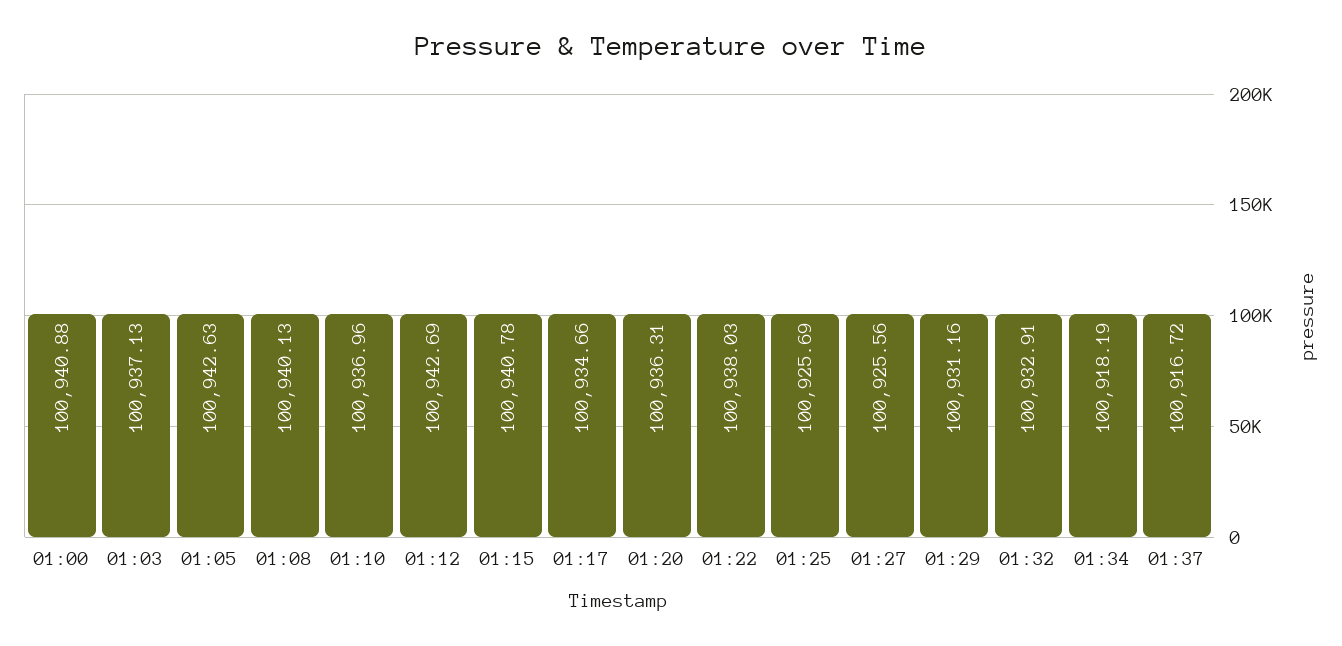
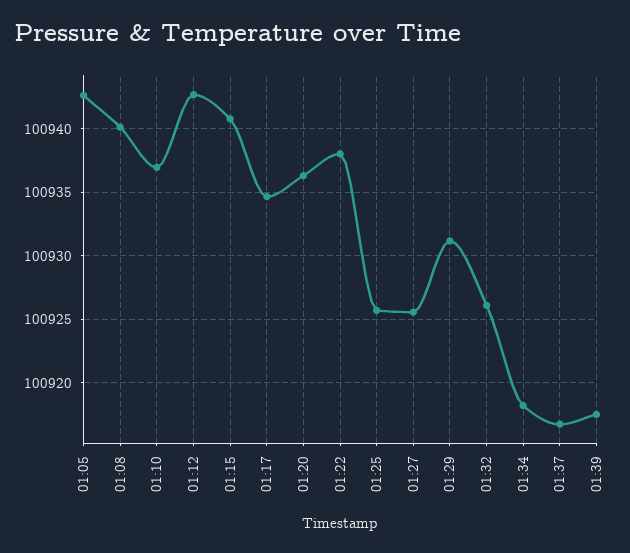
01:00: 100940.88 -> none
01:03: 100937.13 -> none
01:32: 100932.91 -> 100926
01:39: none -> 100917.5

